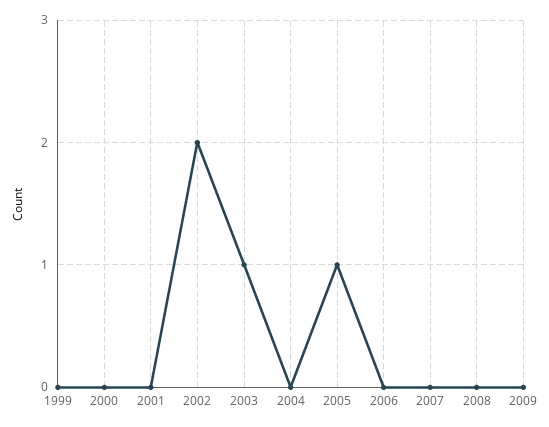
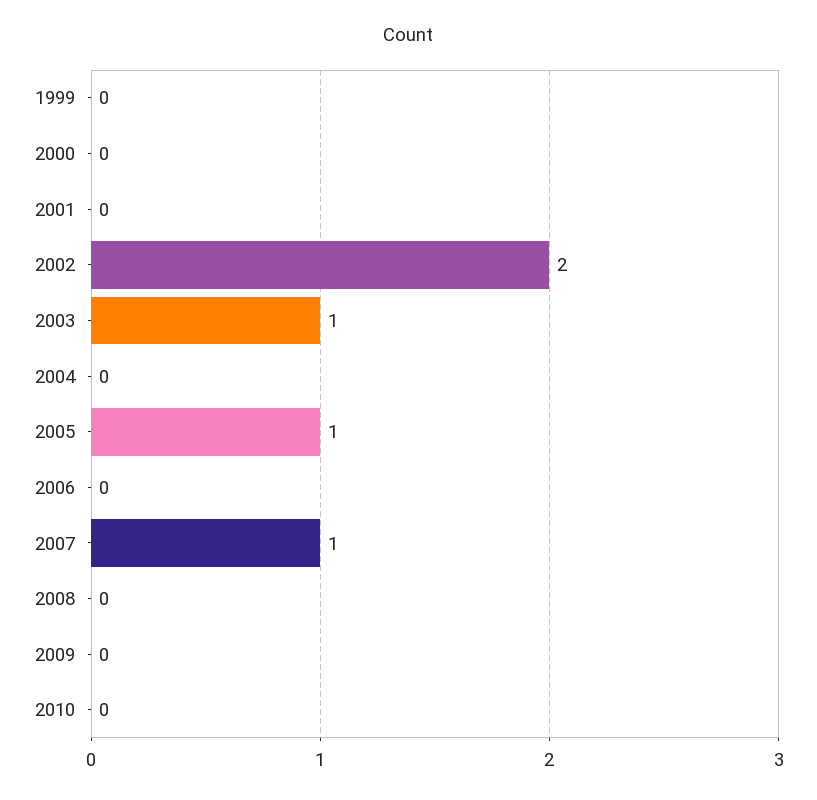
2007: 0 -> 1
2010: none -> 0

